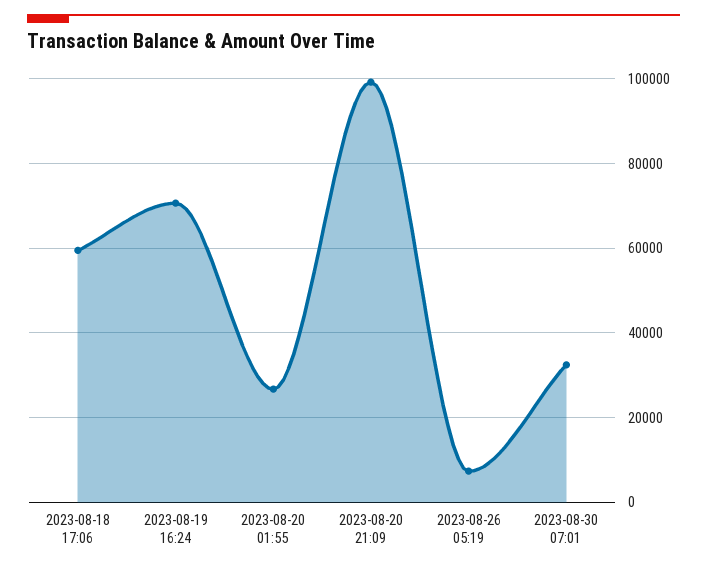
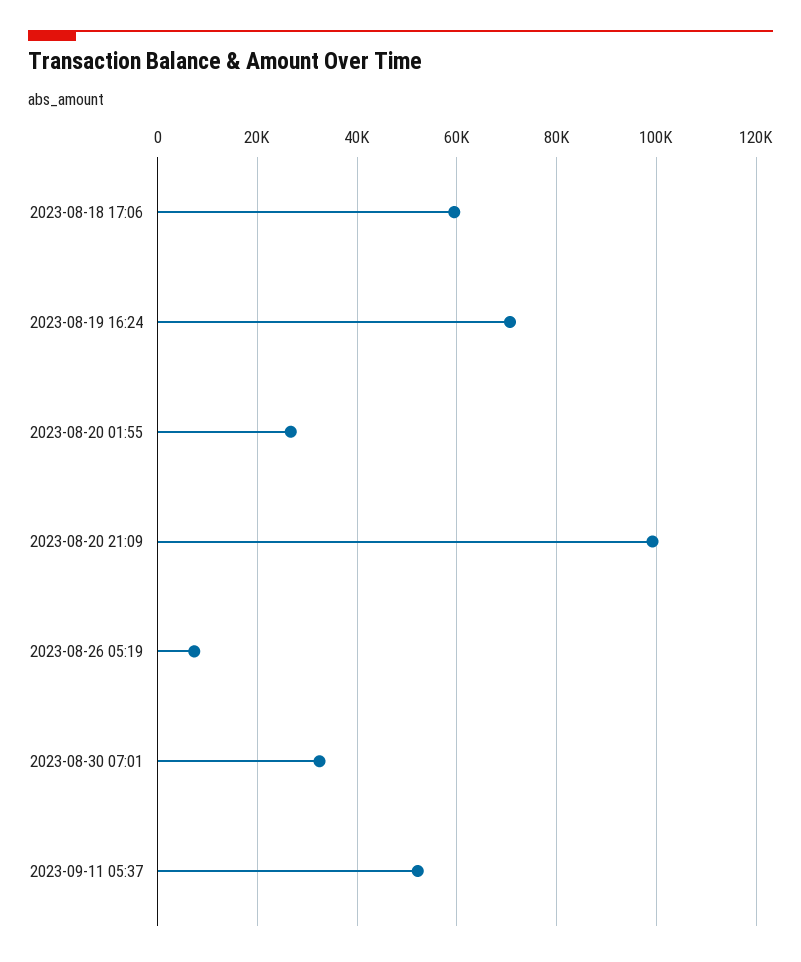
2023-09-11 05:37: none -> 52000

